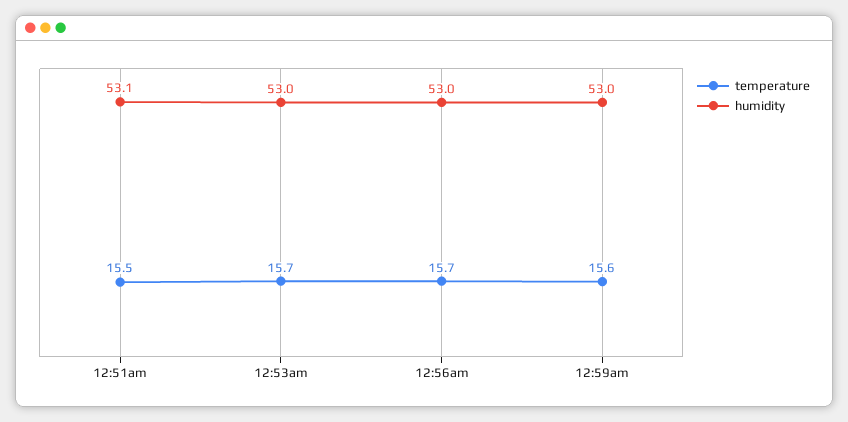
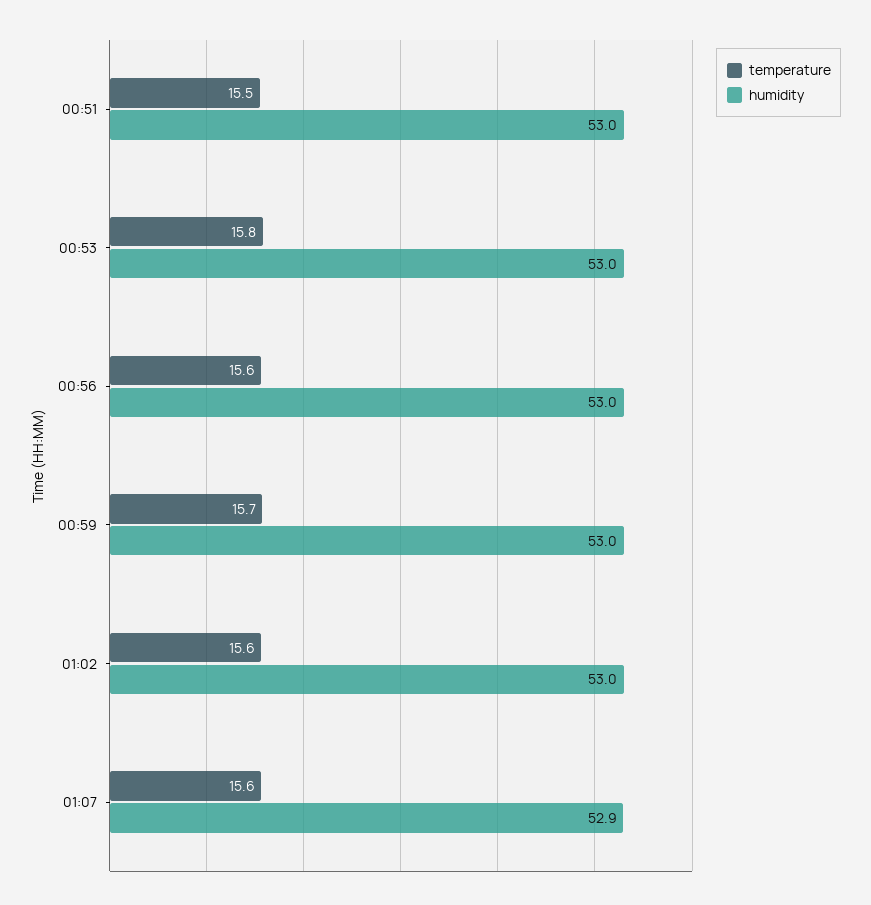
humidity, 12:51am: 53.1 -> 53
temperature, 12:53am: 15.7 -> 15.8
temperature, 12:56am: 15.7 -> 15.6
temperature, 12:59am: 15.6 -> 15.7
temperature, 01:02: none -> 15.6
humidity, 01:02: none -> 53
temperature, 01:07: none -> 15.6
humidity, 01:07: none -> 52.9

